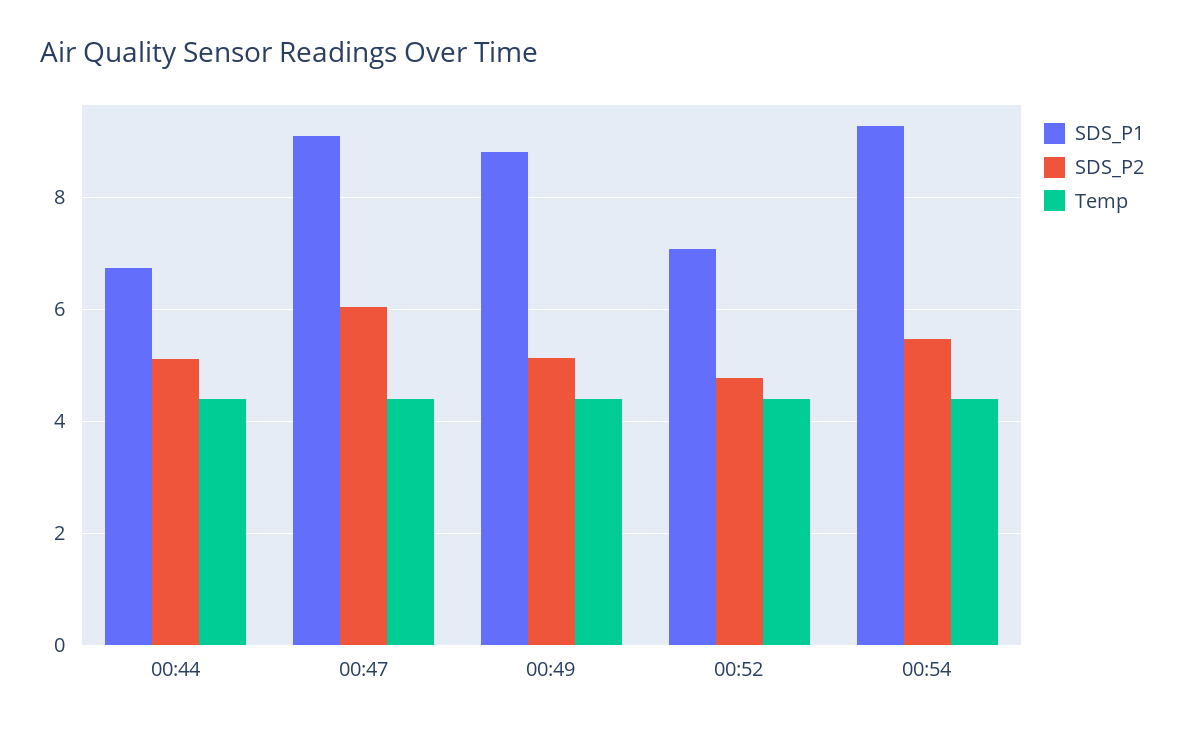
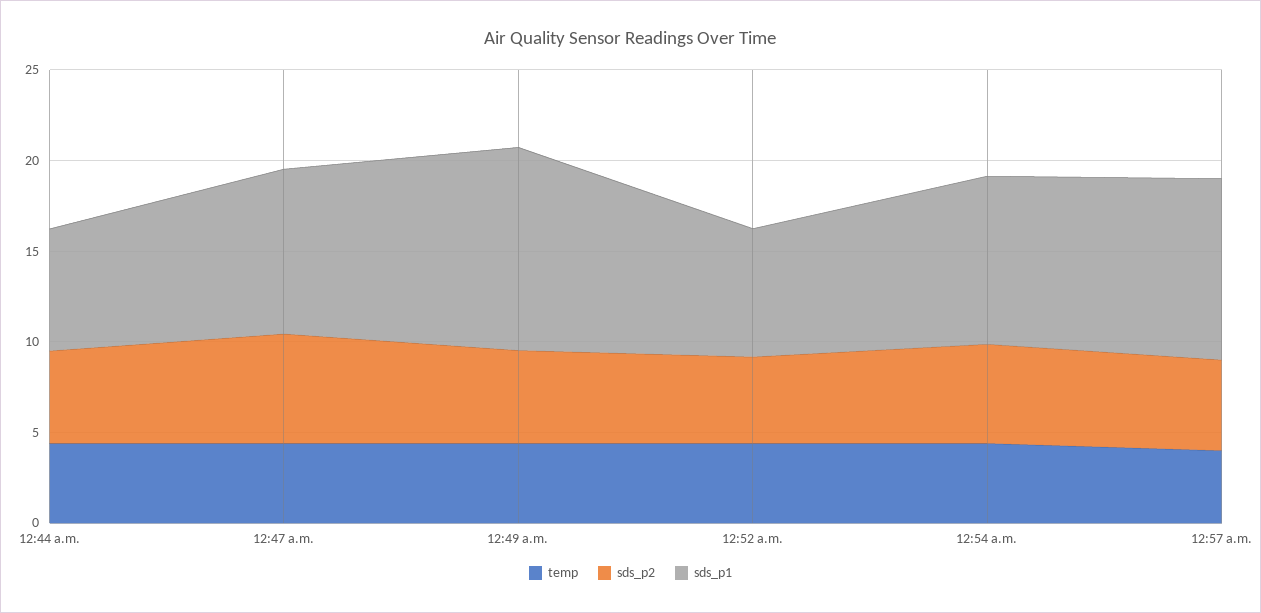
SDS_P1, 00:49: 8.8 -> 11
Temp, 12:57 a.m.: none -> 4
SDS_P2, 12:57 a.m.: none -> 5
SDS_P1, 12:57 a.m.: none -> 10

